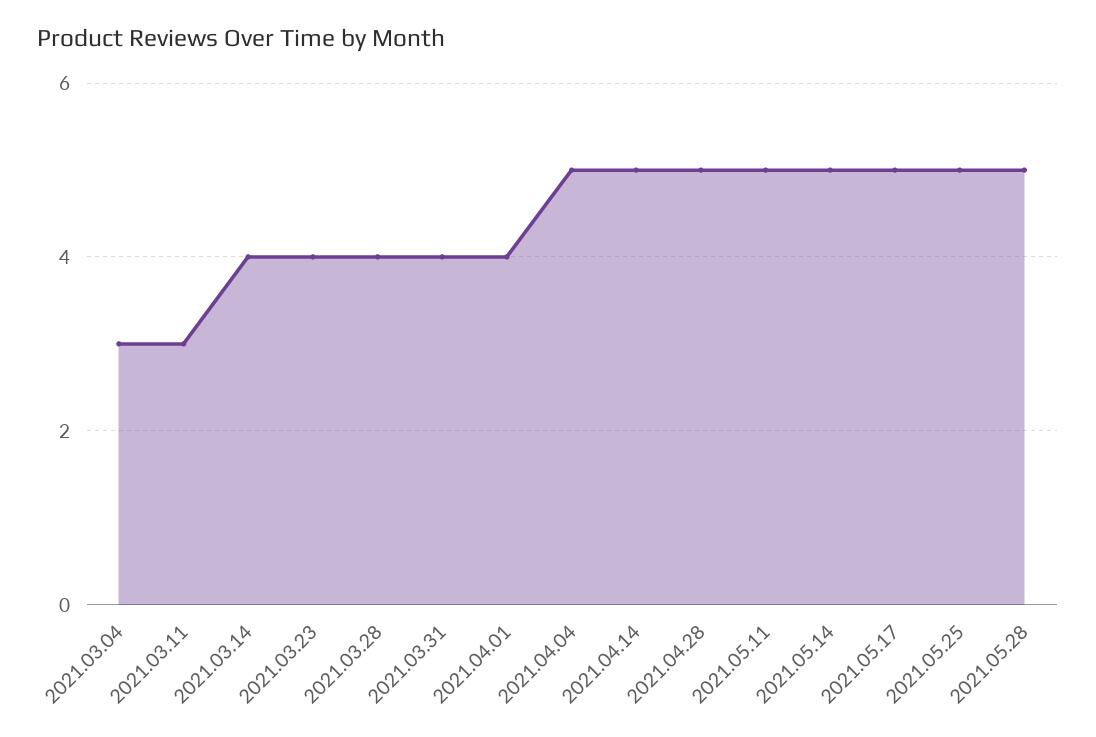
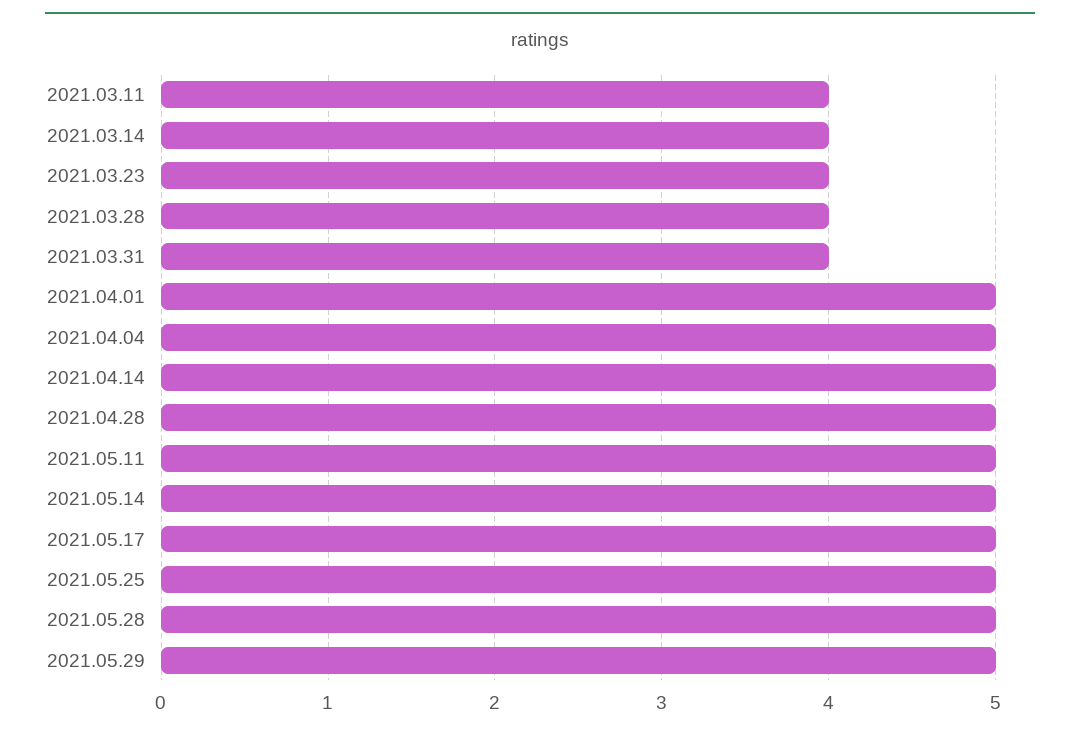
2021.03.04: 3 -> none
2021.03.11: 3 -> 4
2021.04.01: 4 -> 5
2021.05.29: none -> 5

